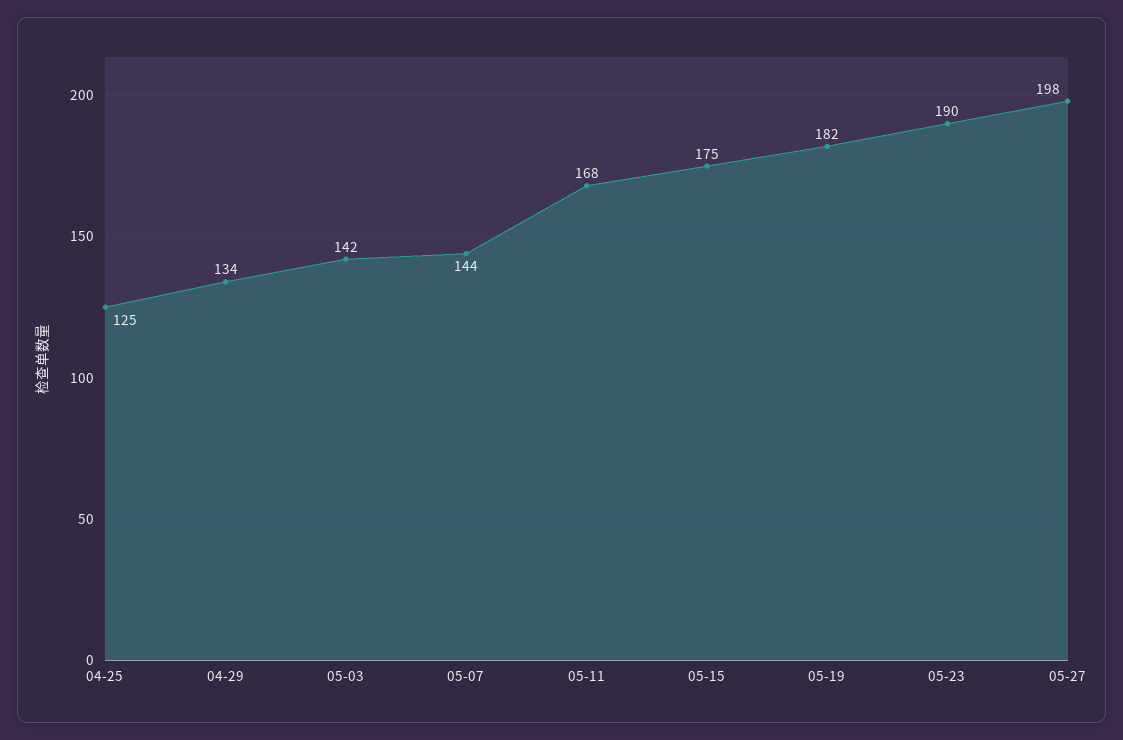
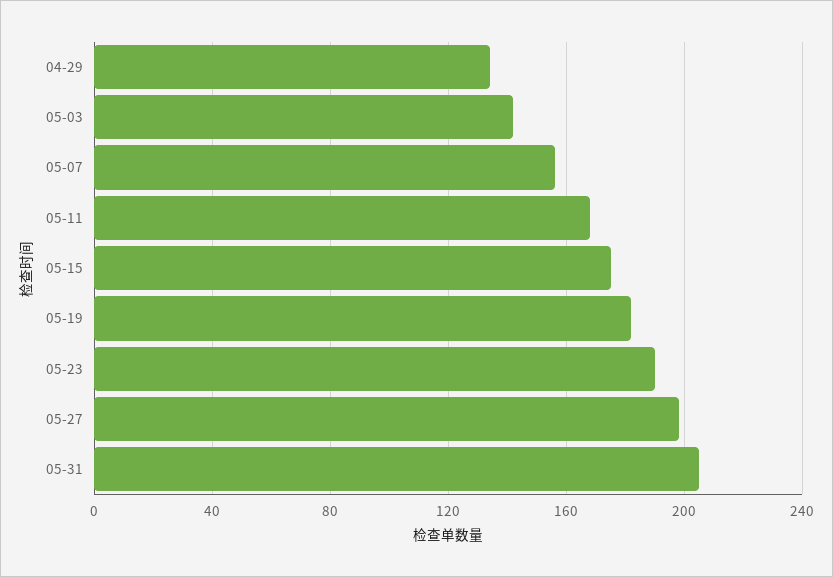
04-25: 125 -> none
05-07: 144 -> 155
05-31: none -> 205

